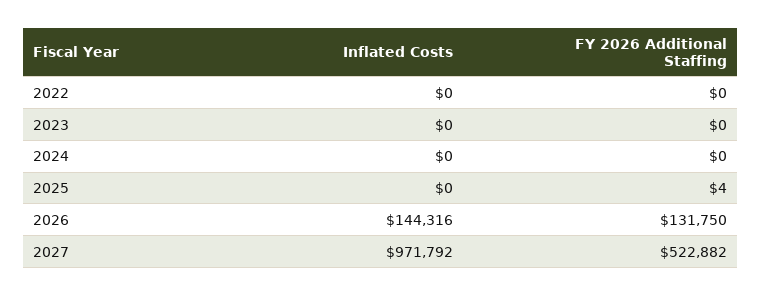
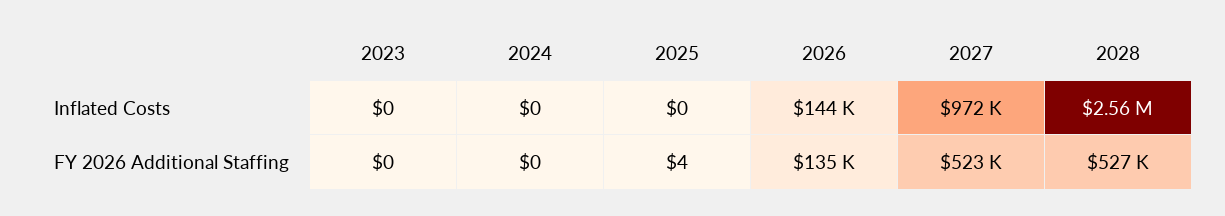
Inflated Costs, 2022: 0 -> none
FY 2026 Additional Staffing, 2022: 0 -> none
FY 2026 Additional Staffing, 2026: 131750 -> 135000
Inflated Costs, 2028: none -> 2560000
FY 2026 Additional Staffing, 2028: none -> 527000

